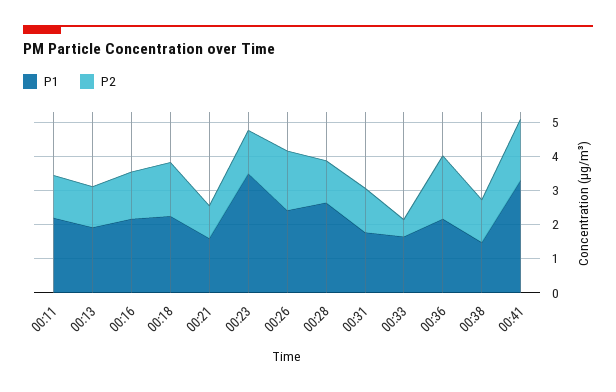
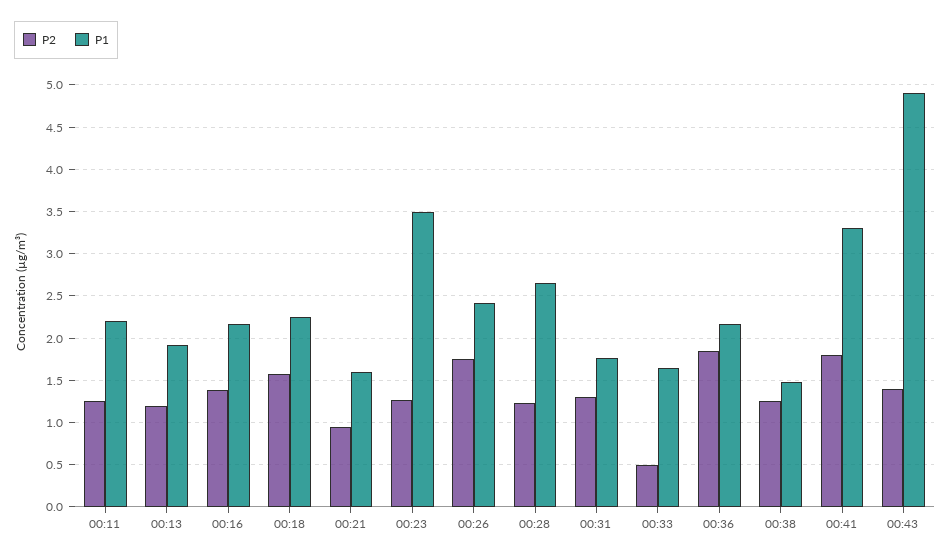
P2, 00:43: none -> 1.4
P1, 00:43: none -> 4.9

